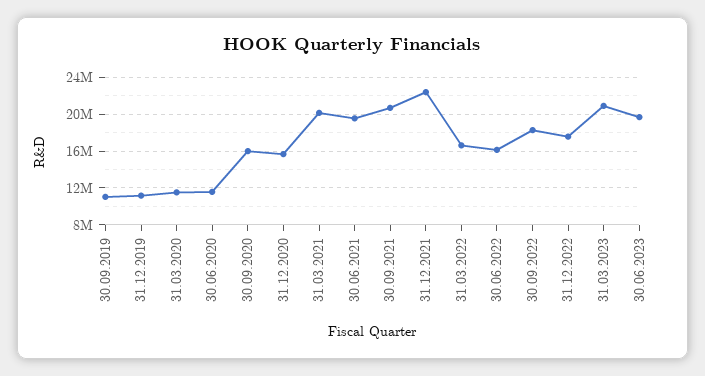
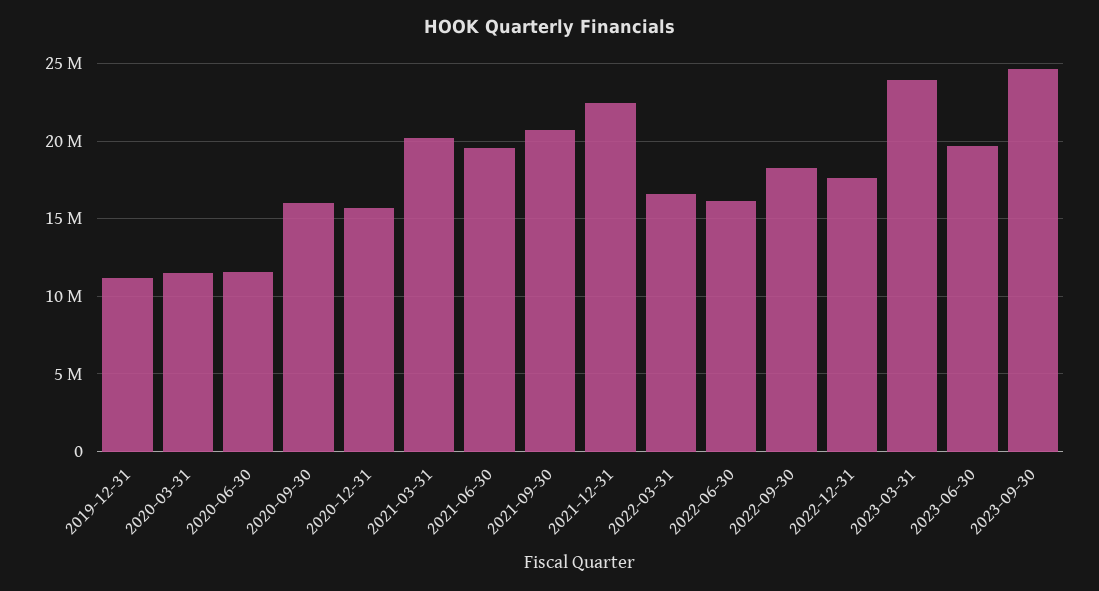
30.09.2019: 11000000 -> none
31.03.2023: 21000000 -> 24000000
2023-09-30: none -> 24500000

